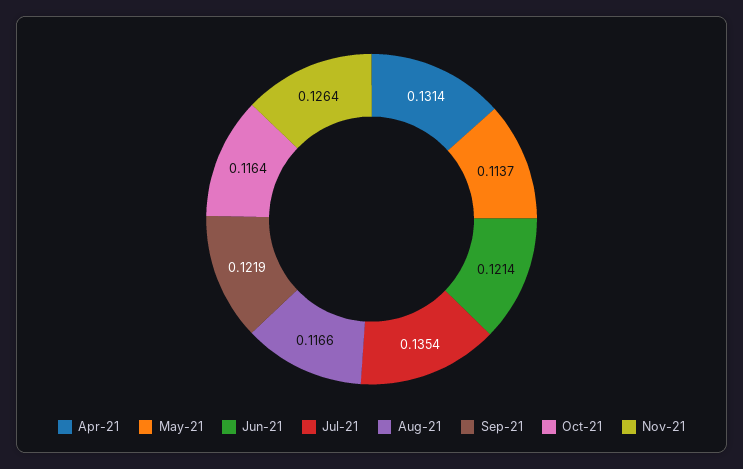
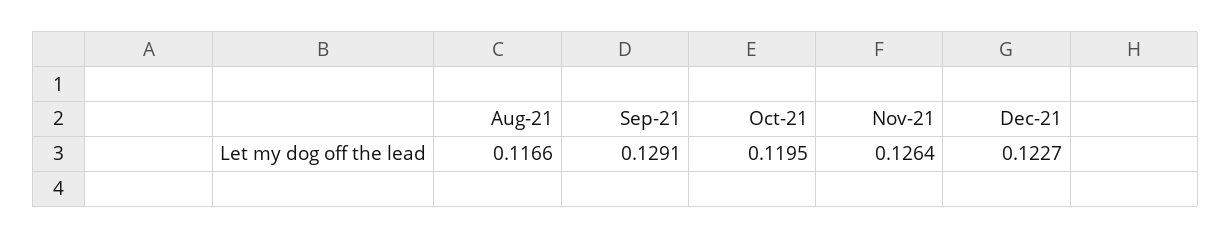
Apr-21: 0.1314 -> none
May-21: 0.1137 -> none
Jun-21: 0.1214 -> none
Jul-21: 0.1354 -> none
Sep-21: 0.1219 -> 0.1291
Oct-21: 0.1164 -> 0.1195
Dec-21: none -> 0.1227

